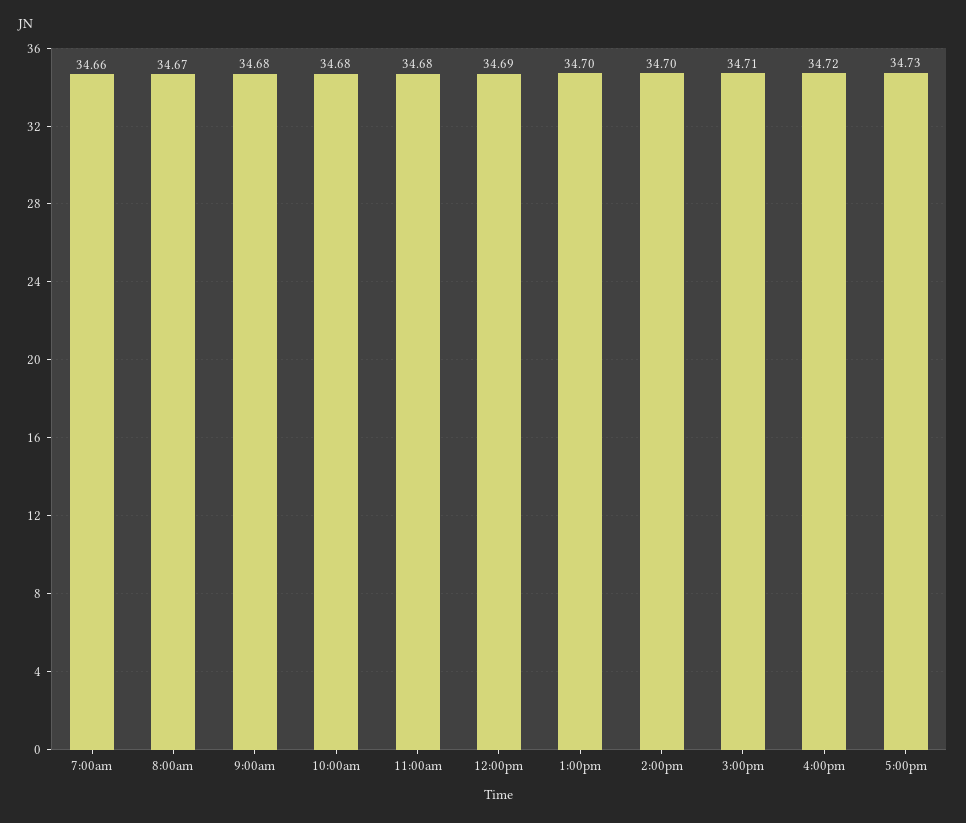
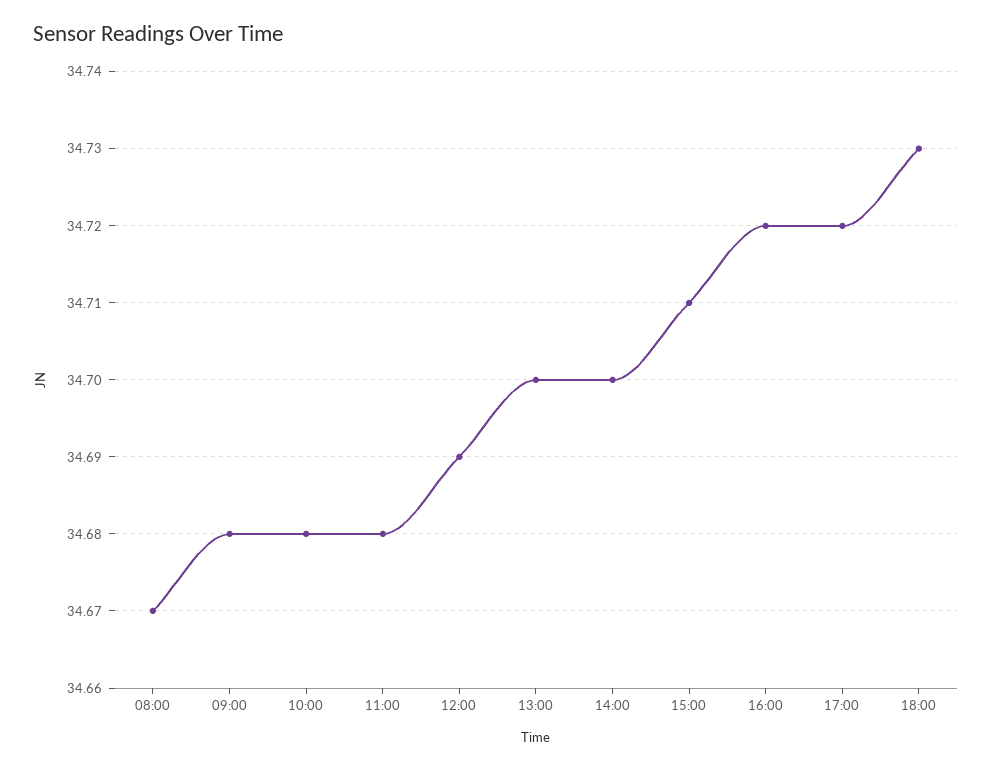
7:00am: 34.66 -> none
5:00pm: 34.73 -> 34.72
18:00: none -> 34.73

